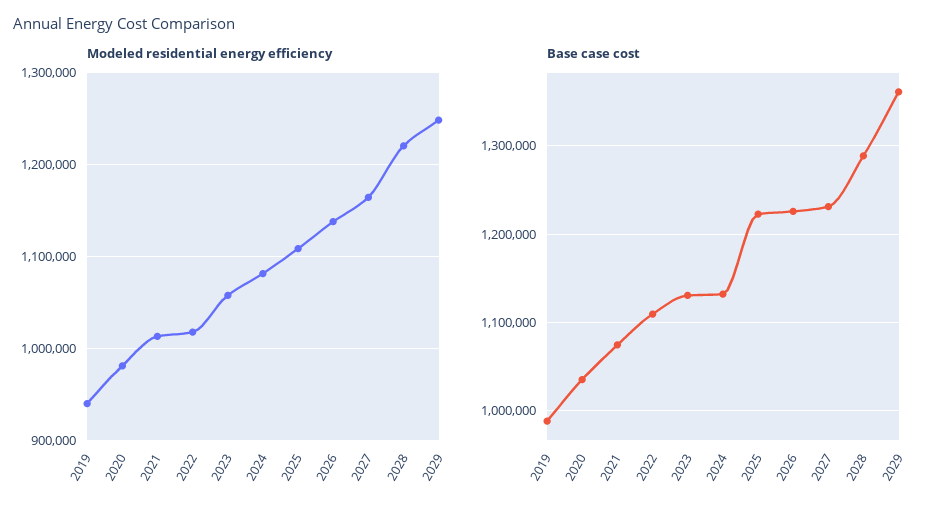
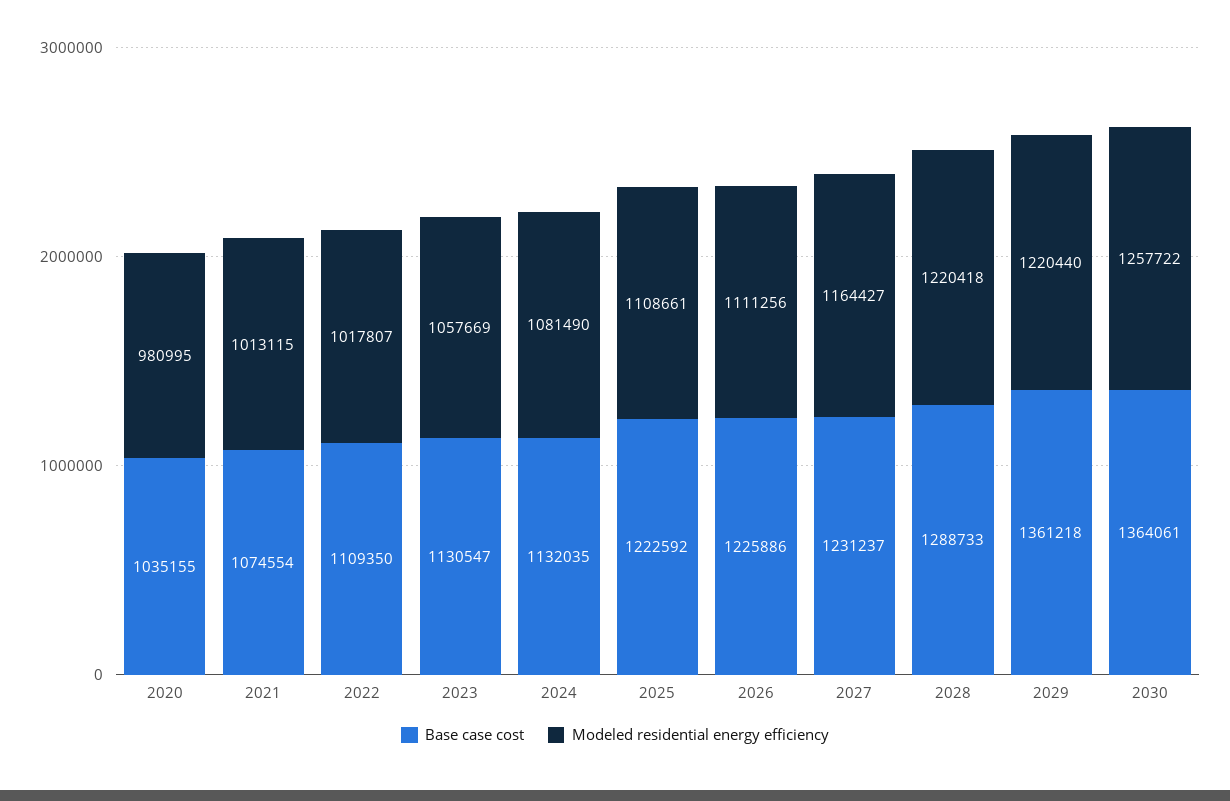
Modeled residential energy efficiency, 2019: 940000 -> none
Modeled residential energy efficiency, 2026: 1140000 -> 1111256
Modeled residential energy efficiency, 2029: 1250000 -> 1220440
Base case cost, 2019: 990000 -> none
Base case cost, 2030: none -> 1364061
Modeled residential energy efficiency, 2030: none -> 1257722

